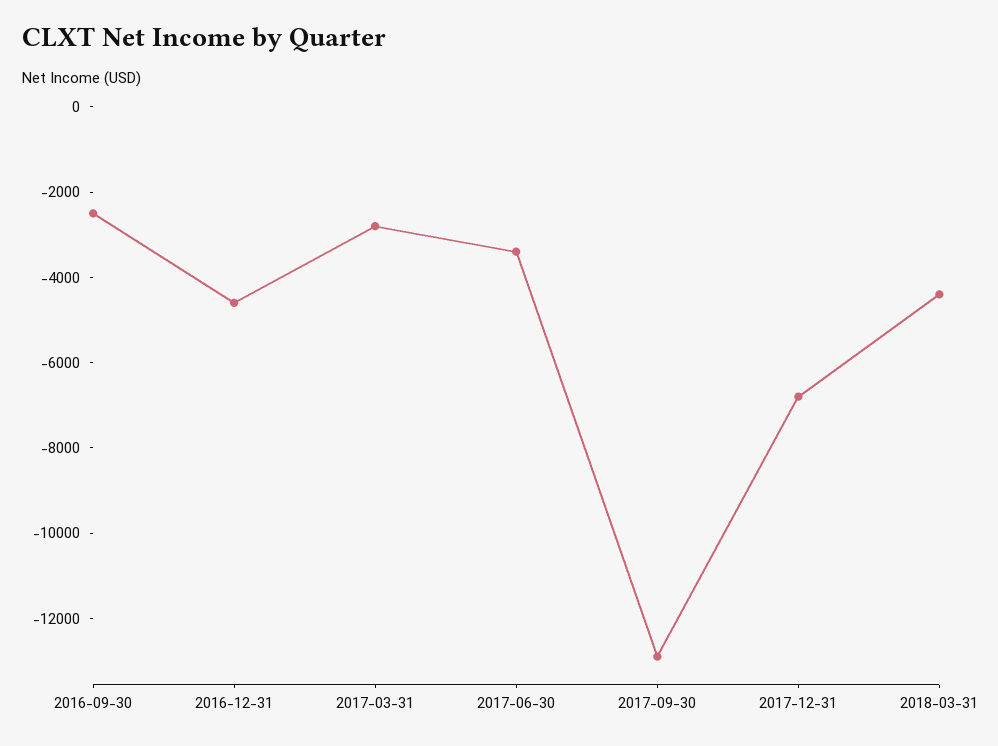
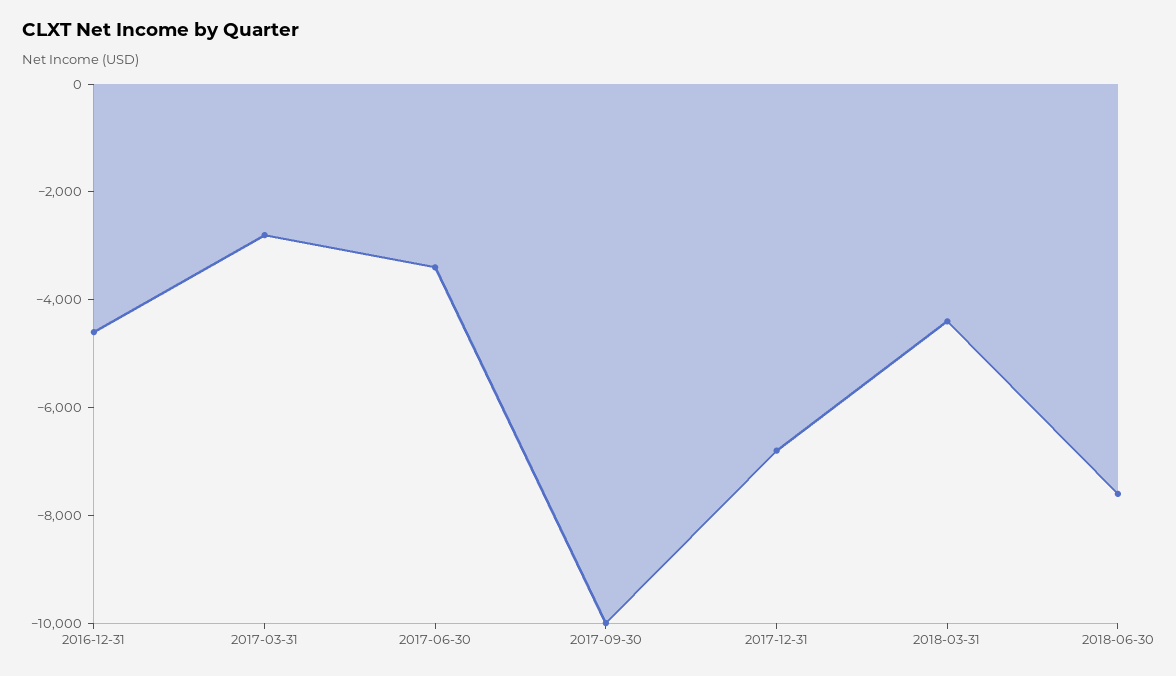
2016-09-30: -2500 -> none
2017-09-30: -13000 -> -10000
2018-06-30: none -> -7500

